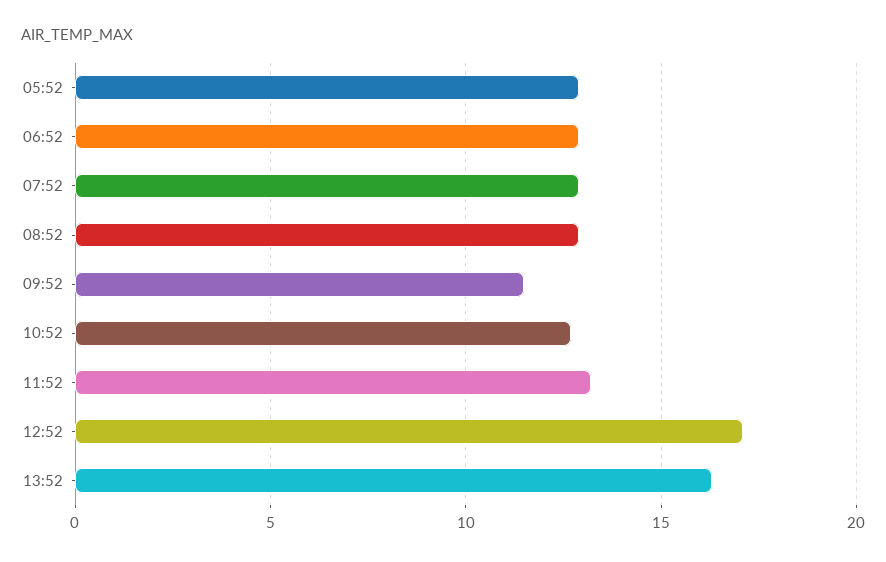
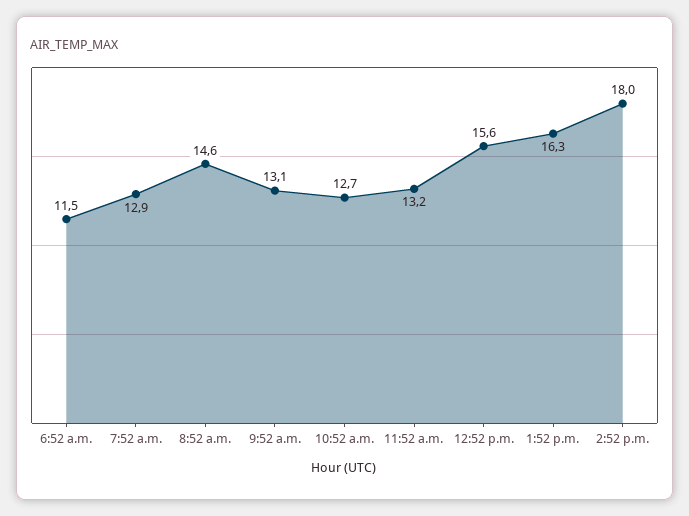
05:52: 13 -> none
06:52: 13 -> 11.5
08:52: 13 -> 14.6
09:52: 11.5 -> 13.1
12:52: 17 -> 15.6
2:52 p.m.: none -> 18

